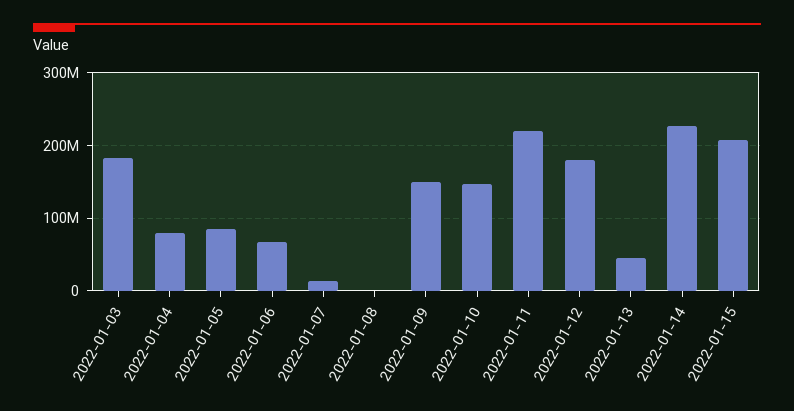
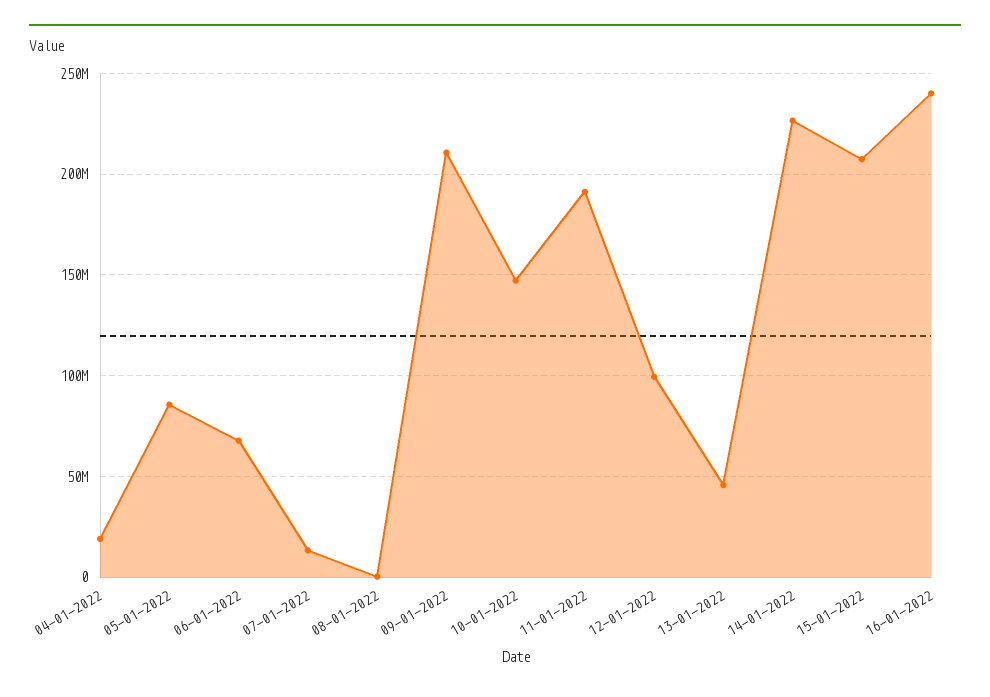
2022-01-03: 180000000 -> none
2022-01-04: 80000000 -> 20000000
2022-01-09: 150000000 -> 210000000
2022-01-11: 220000000 -> 190000000
2022-01-12: 180000000 -> 100000000
16-01-2022: none -> 240000000

